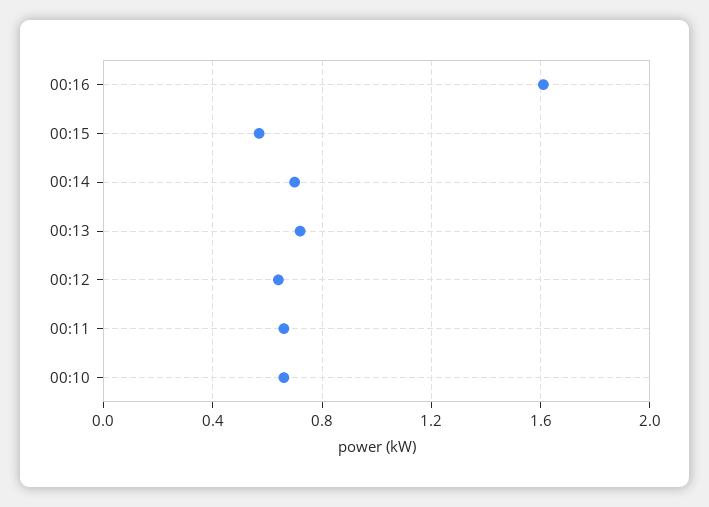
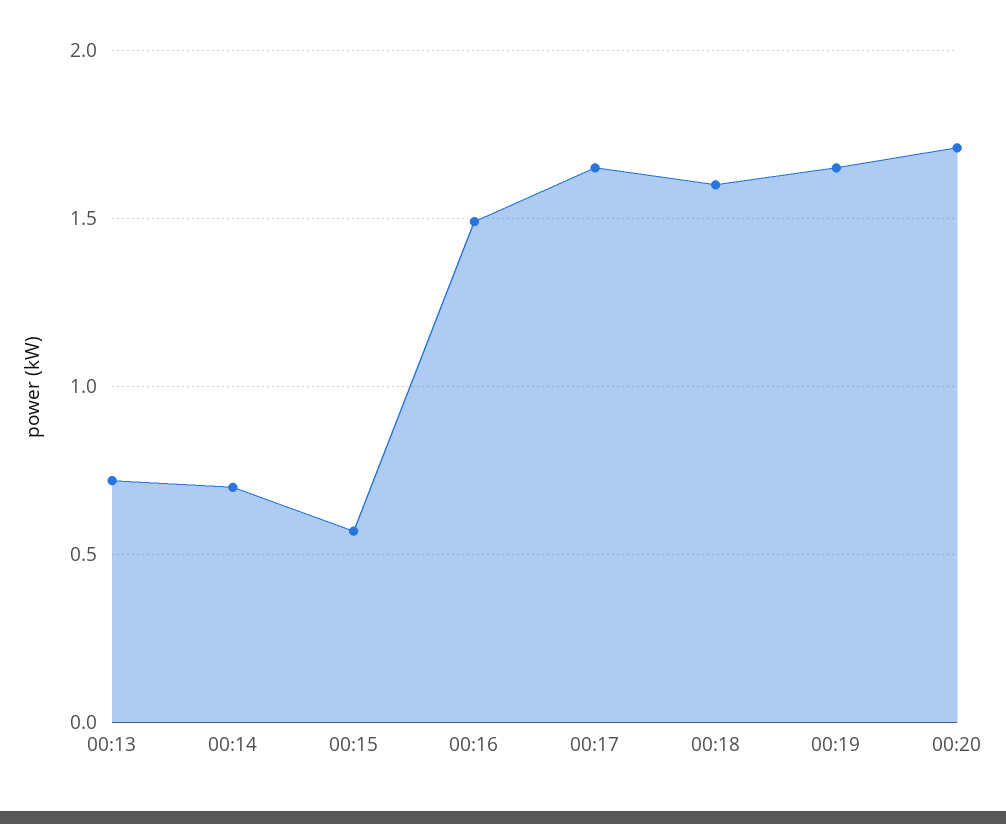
00:16: 1.6 -> 1.5
00:12: 0.65 -> none
00:11: 0.65 -> none
00:10: 0.65 -> none
00:17: none -> 1.65
00:18: none -> 1.6
00:19: none -> 1.65
00:20: none -> 1.7

